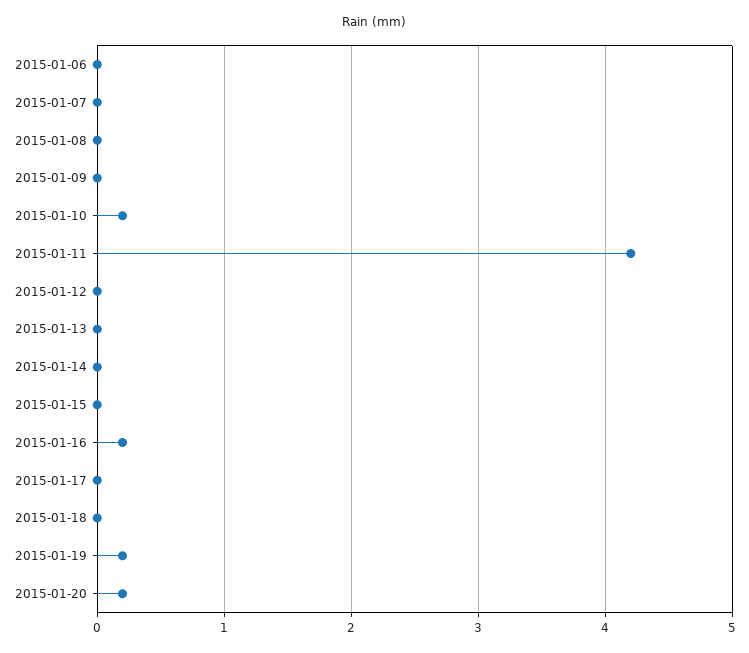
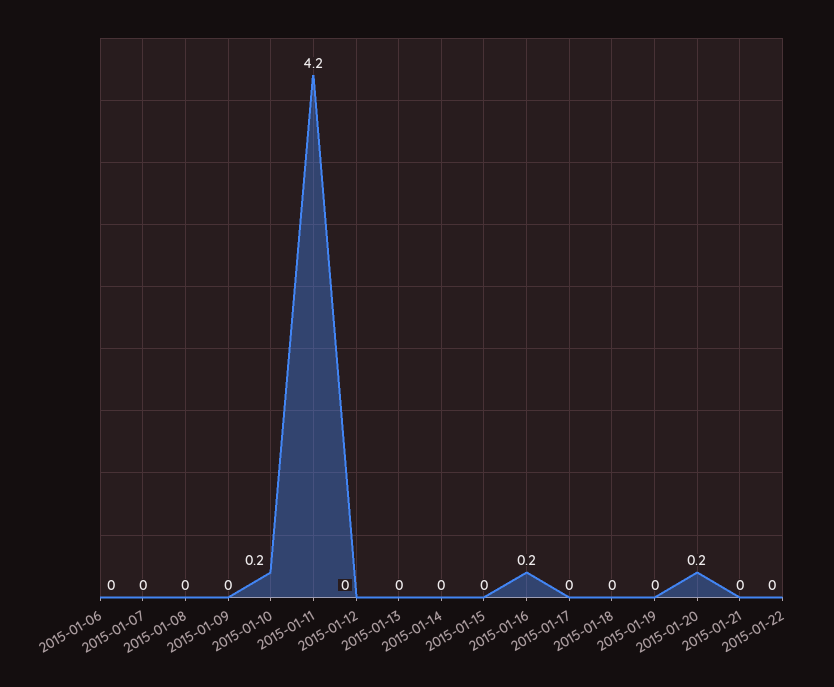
2015-01-19: 0.2 -> 0
2015-01-21: none -> 0
2015-01-22: none -> 0

